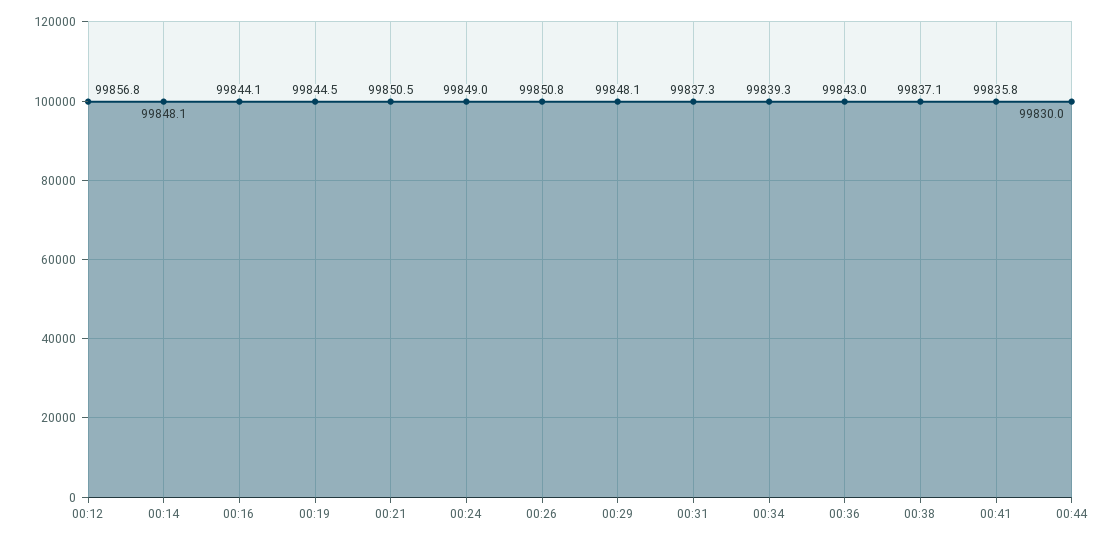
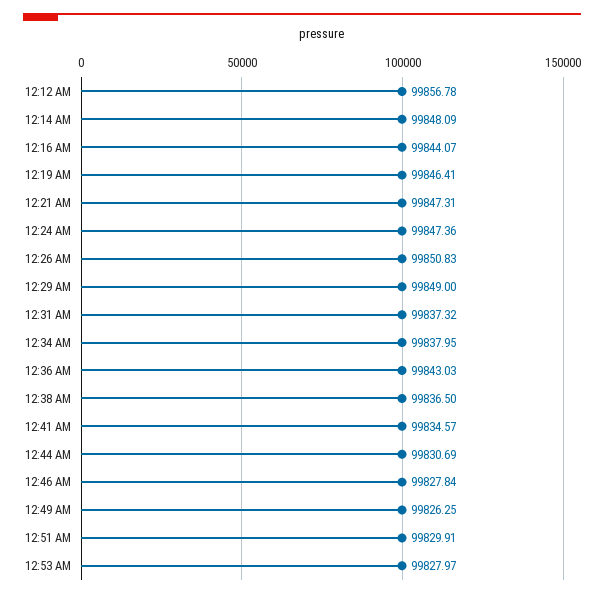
00:19: 99844.5 -> 99846.41
00:21: 99850.5 -> 99847.31
00:24: 99849 -> 99847.36
00:29: 99848.1 -> 99849
00:34: 99839.3 -> 99837.95
00:38: 99837.1 -> 99836.5
00:41: 99835.8 -> 99834.57
00:44: 99830 -> 99830.69
12:46 AM: none -> 99827.84
12:49 AM: none -> 99826.25
12:51 AM: none -> 99829.91
12:53 AM: none -> 99827.97

